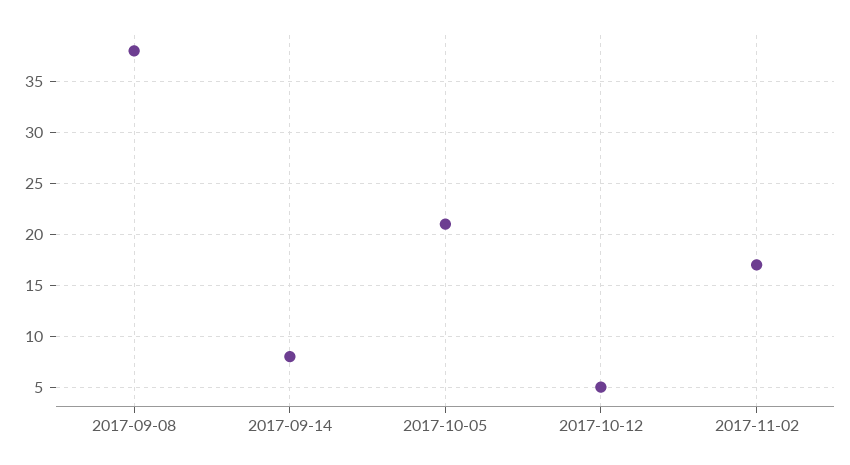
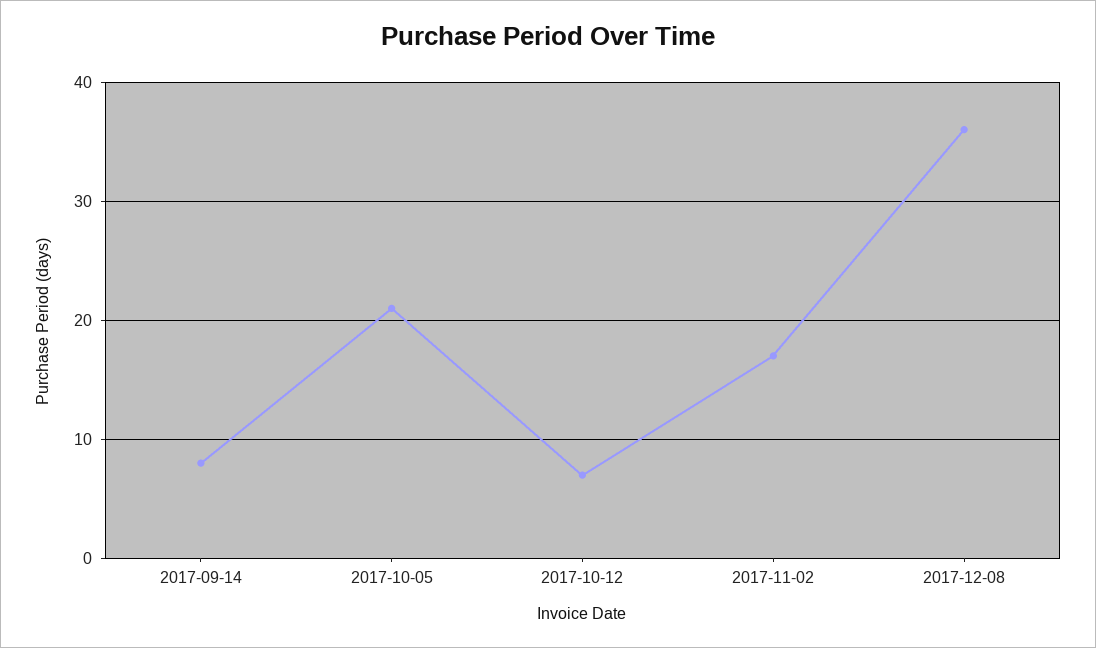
2017-09-08: 38 -> none
2017-10-12: 5 -> 7
2017-12-08: none -> 36

